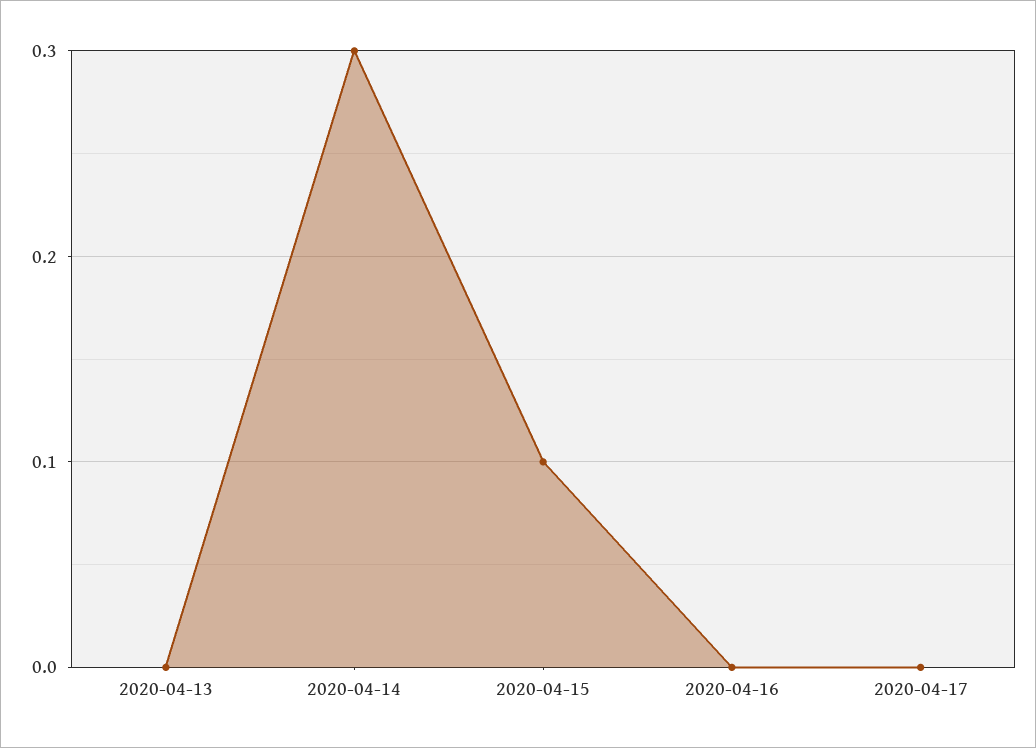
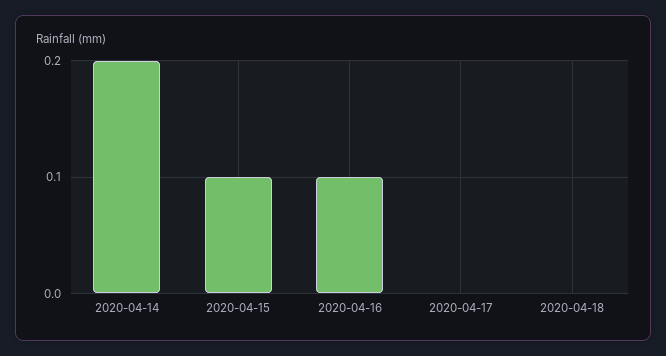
2020-04-13: 0 -> none
2020-04-14: 0.3 -> 0.2
2020-04-16: 0 -> 0.1
2020-04-18: none -> 0

